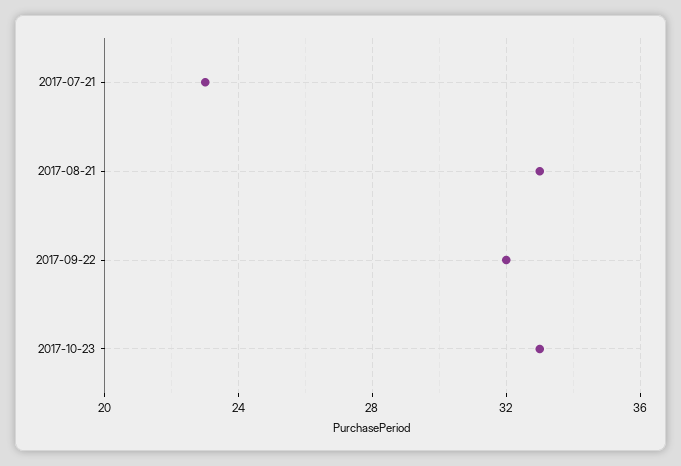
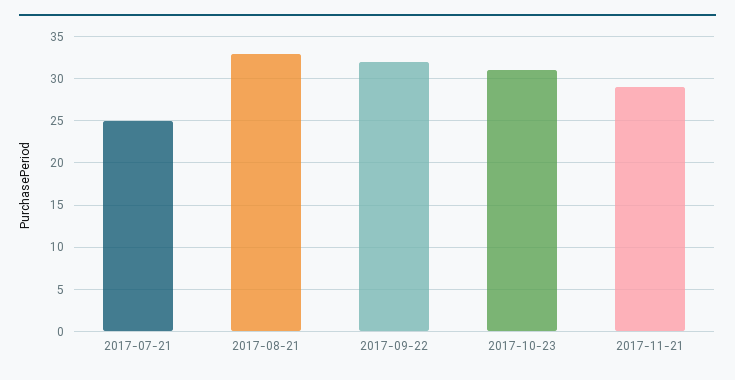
2017-07-21: 23 -> 25
2017-10-23: 33 -> 31
2017-11-21: none -> 29

